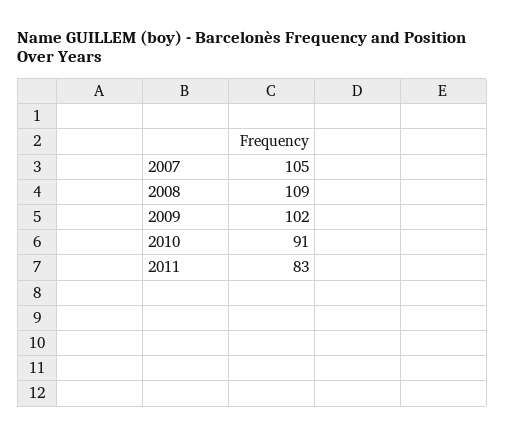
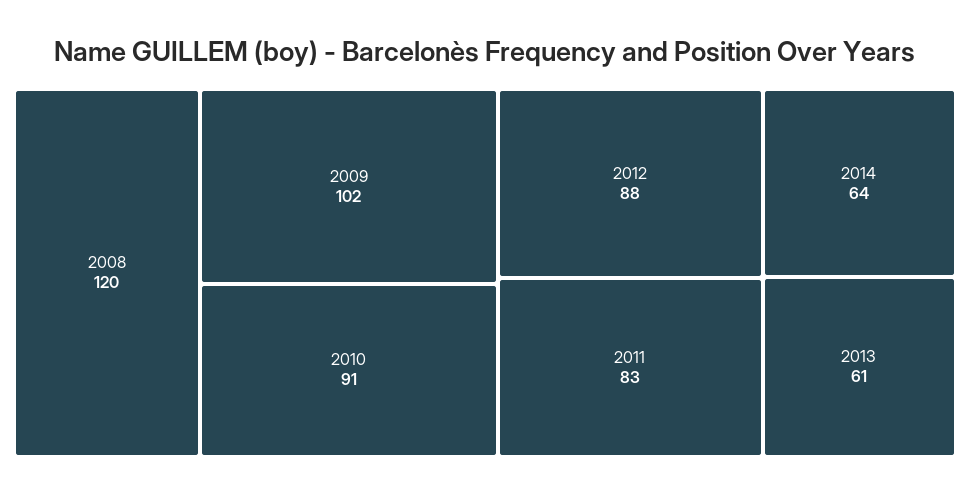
2007: 105 -> none
2008: 109 -> 120
2012: none -> 88
2014: none -> 64
2013: none -> 61

